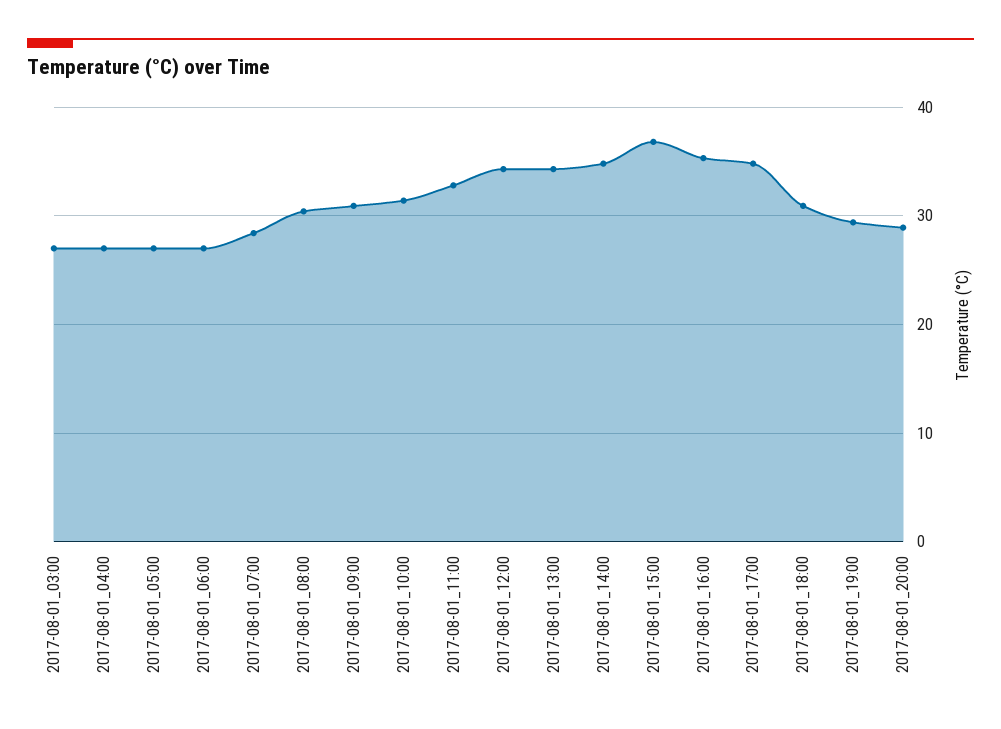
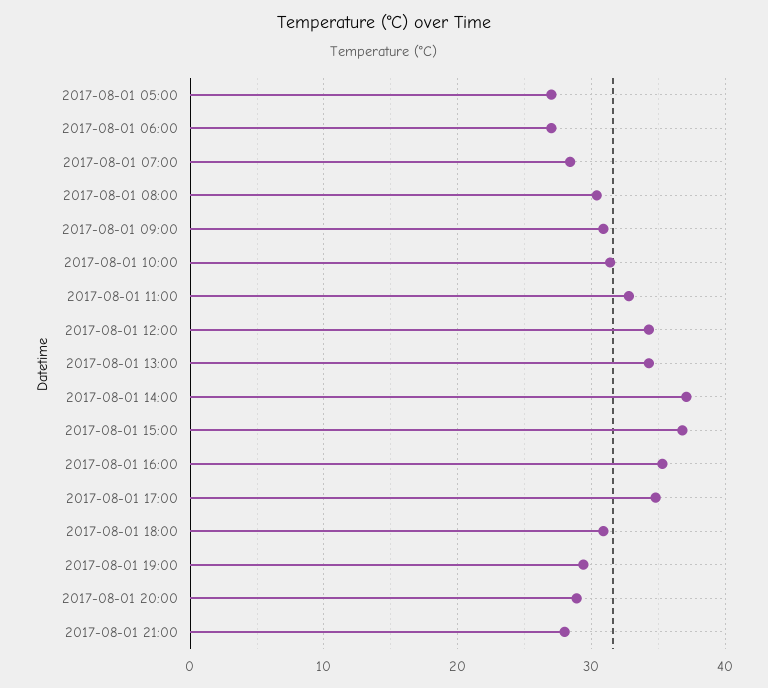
2017-08-01_03:00: 27 -> none
2017-08-01_04:00: 27 -> none
2017-08-01_14:00: 35 -> 37
2017-08-01 21:00: none -> 28

